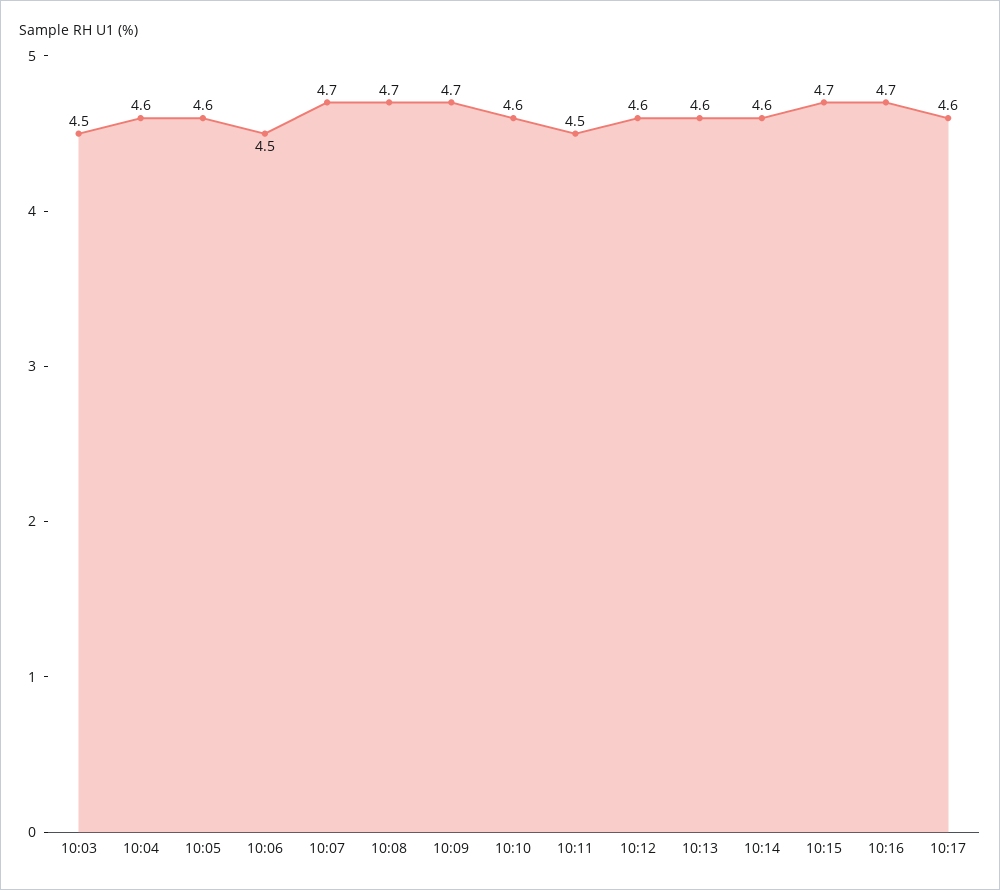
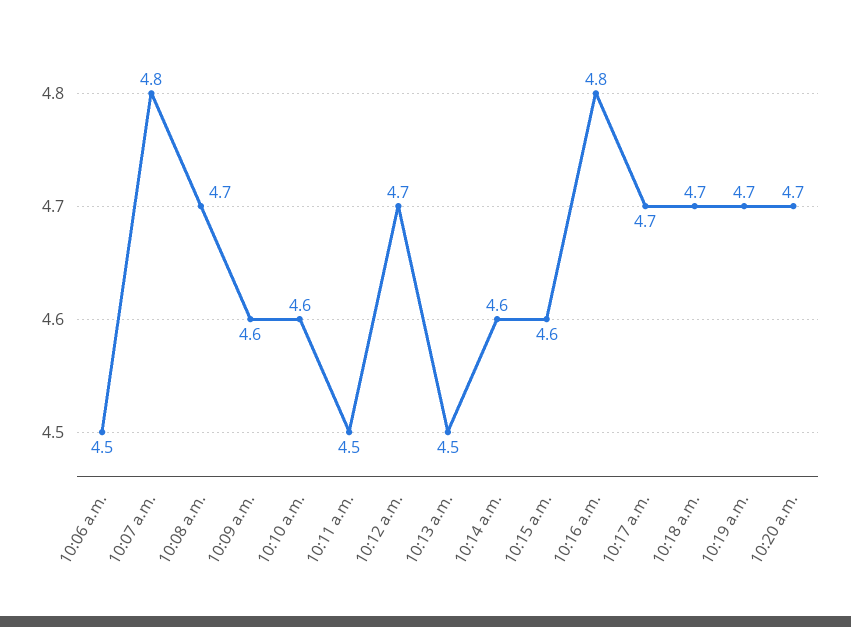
10:03: 4.5 -> none
10:04: 4.6 -> none
10:05: 4.6 -> none
10:07: 4.7 -> 4.8
10:09: 4.7 -> 4.6
10:12: 4.6 -> 4.7
10:13: 4.6 -> 4.5
10:15: 4.7 -> 4.6
10:16: 4.7 -> 4.8
10:17: 4.6 -> 4.7
10:18 a.m.: none -> 4.7
10:19 a.m.: none -> 4.7
10:20 a.m.: none -> 4.7

